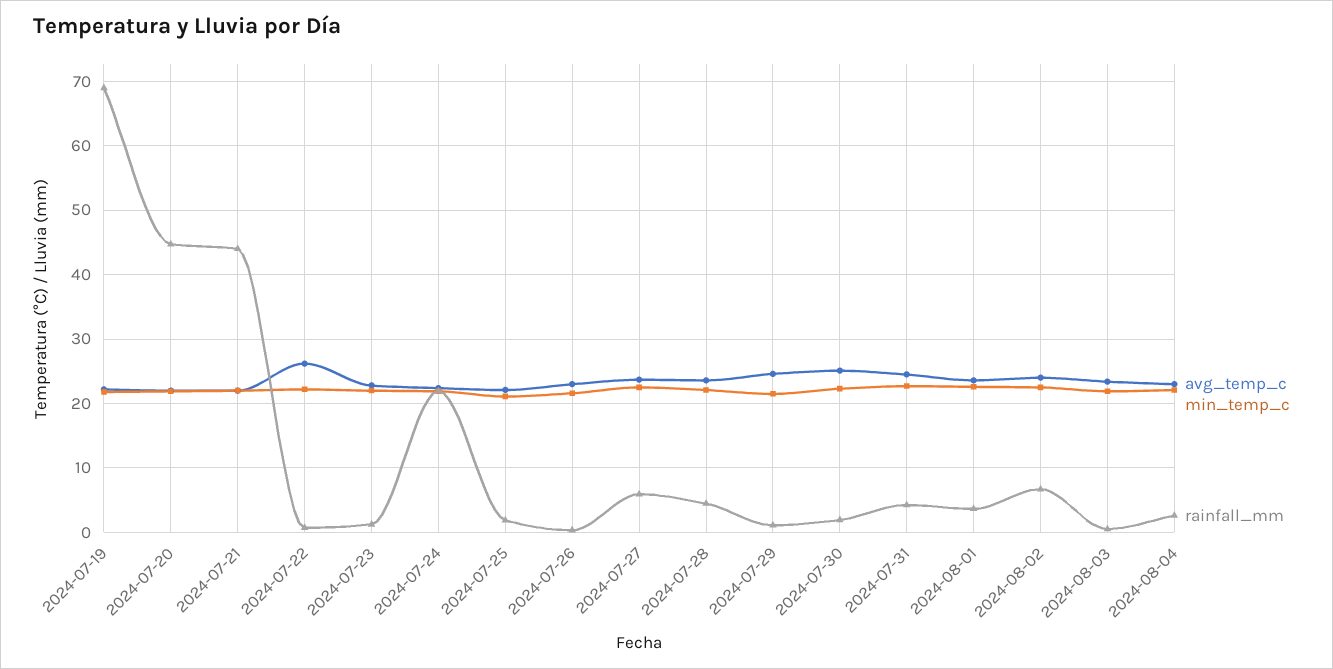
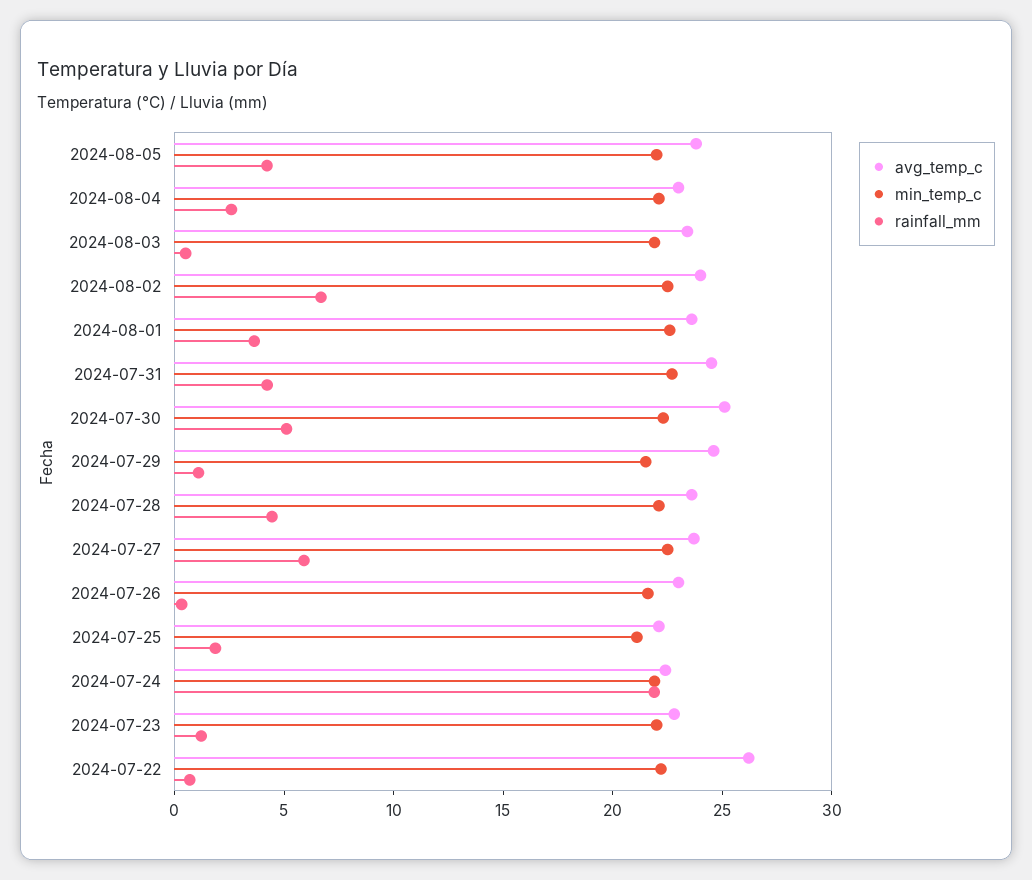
avg_temp_c, 2024-07-19: 22 -> none
min_temp_c, 2024-07-19: 22 -> none
rainfall_mm, 2024-07-19: 69 -> none
avg_temp_c, 2024-07-20: 22 -> none
min_temp_c, 2024-07-20: 22 -> none
rainfall_mm, 2024-07-20: 45 -> none
avg_temp_c, 2024-07-21: 22 -> none
min_temp_c, 2024-07-21: 22 -> none
rainfall_mm, 2024-07-21: 44 -> none
rainfall_mm, 2024-07-30: 2 -> 5
avg_temp_c, 2024-08-05: none -> 24
min_temp_c, 2024-08-05: none -> 22
rainfall_mm, 2024-08-05: none -> 4

